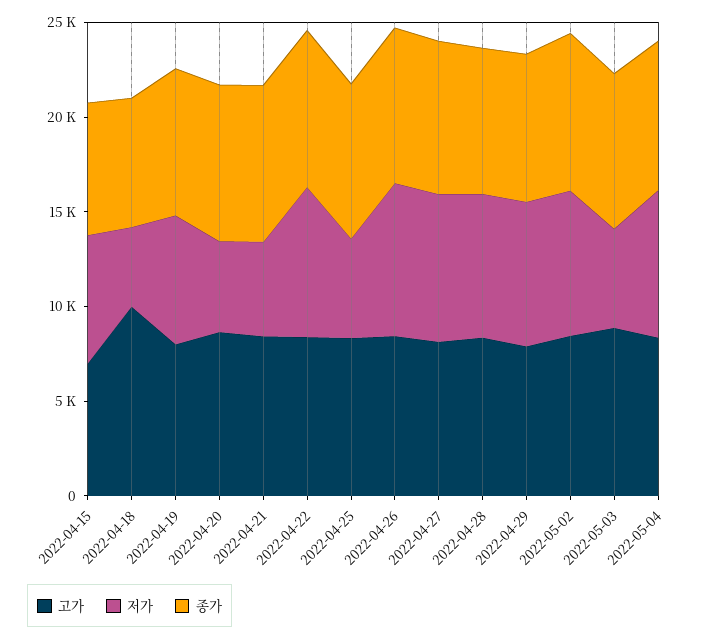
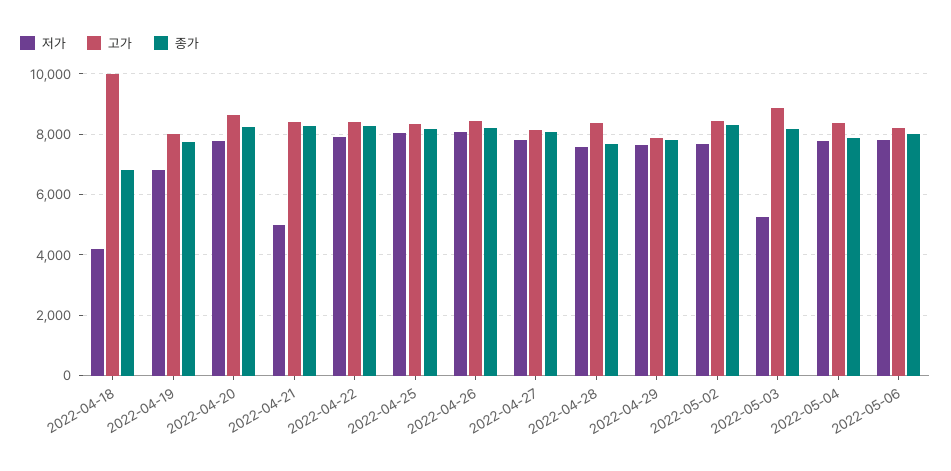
고가, 2022-04-15: 7000 -> none
저가, 2022-04-15: 7000 -> none
종가, 2022-04-15: 7000 -> none
저가, 2022-04-20: 5000 -> 7800
저가, 2022-04-25: 5000 -> 8000
저가, 2022-05-06: none -> 7800
고가, 2022-05-06: none -> 8200
종가, 2022-05-06: none -> 8000

